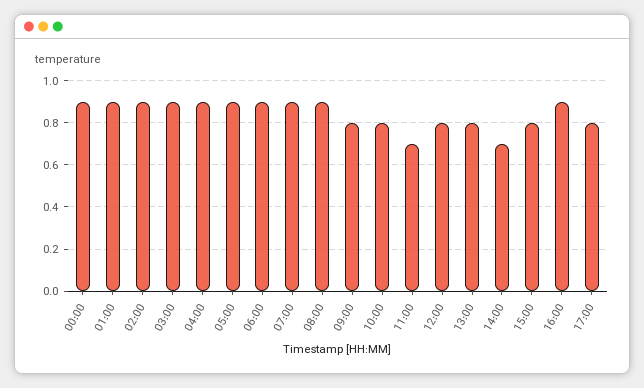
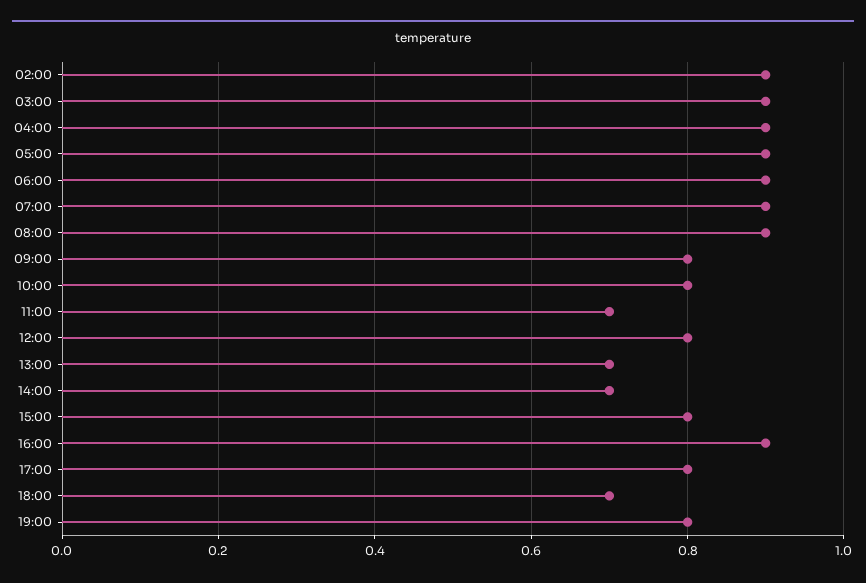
00:00: 0.9 -> none
01:00: 0.9 -> none
13:00: 0.8 -> 0.7
18:00: none -> 0.7
19:00: none -> 0.8

